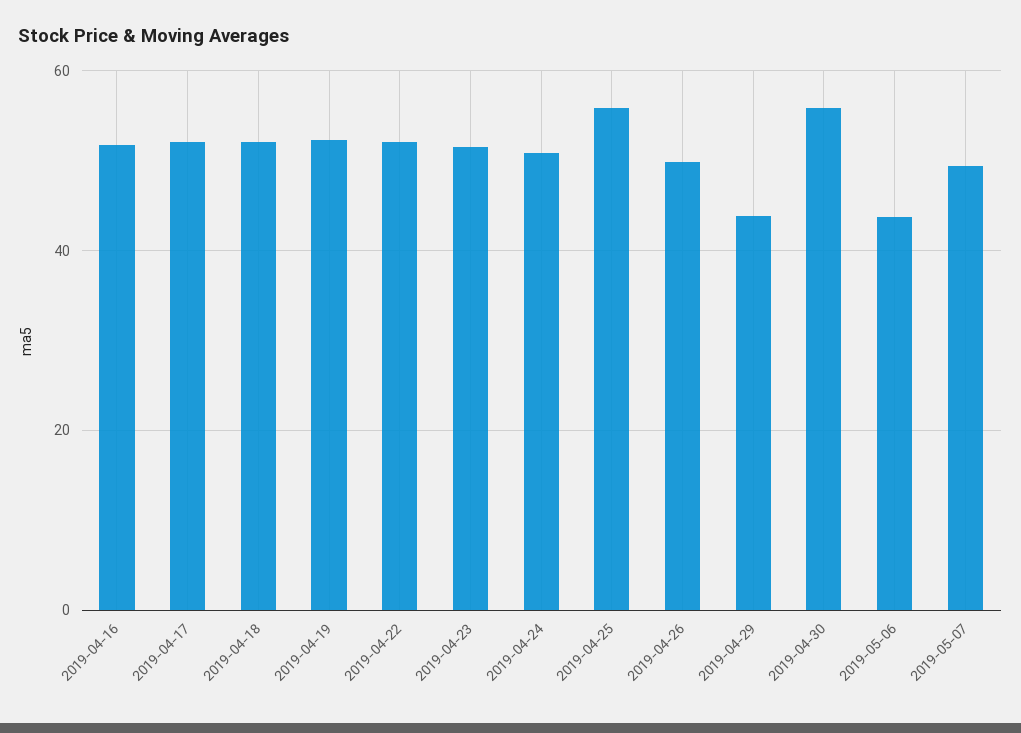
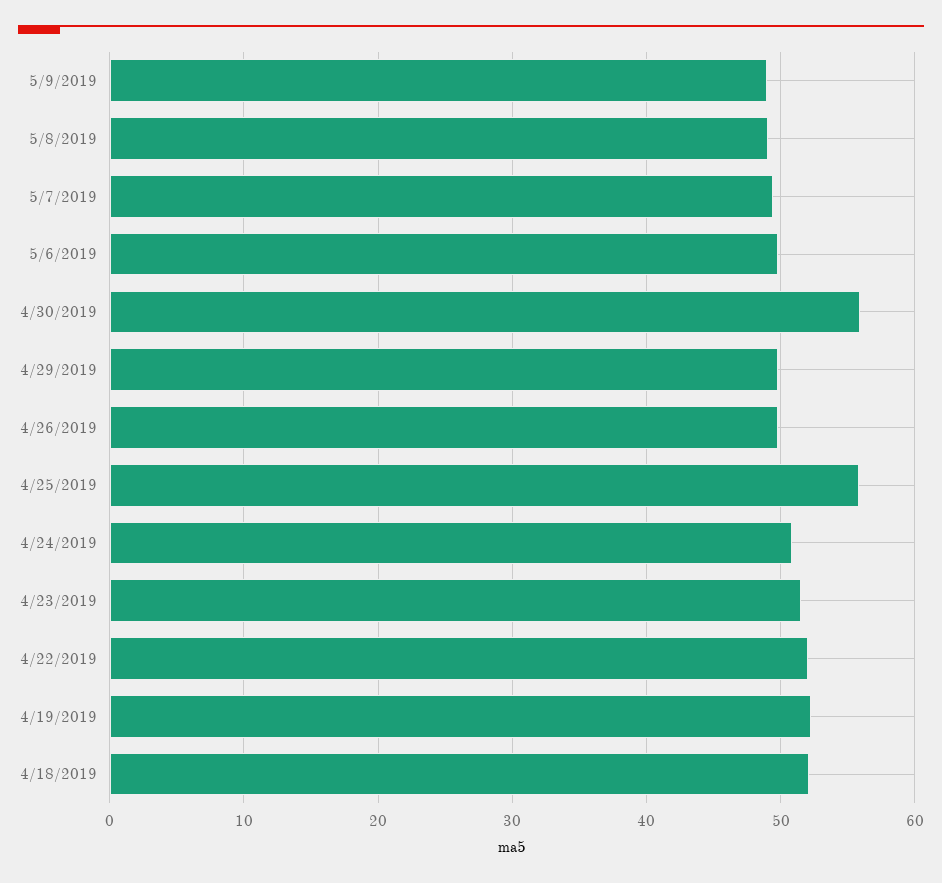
2019-04-16: 52 -> none
2019-04-17: 52 -> none
2019-04-29: 44 -> 50
2019-05-06: 44 -> 50
5/9/2019: none -> 49
5/8/2019: none -> 49

